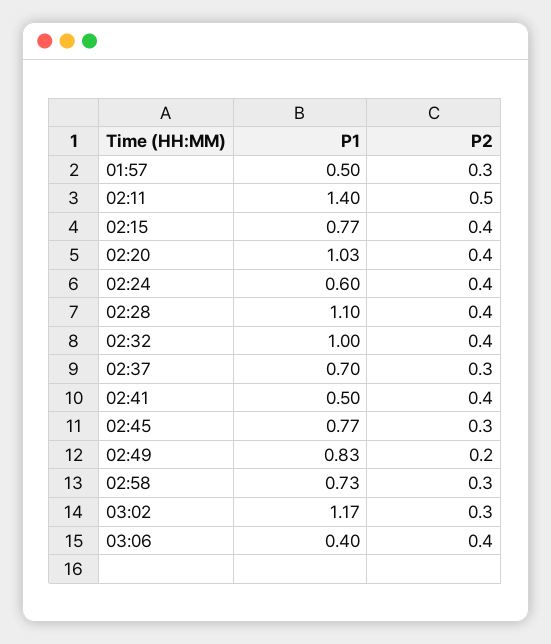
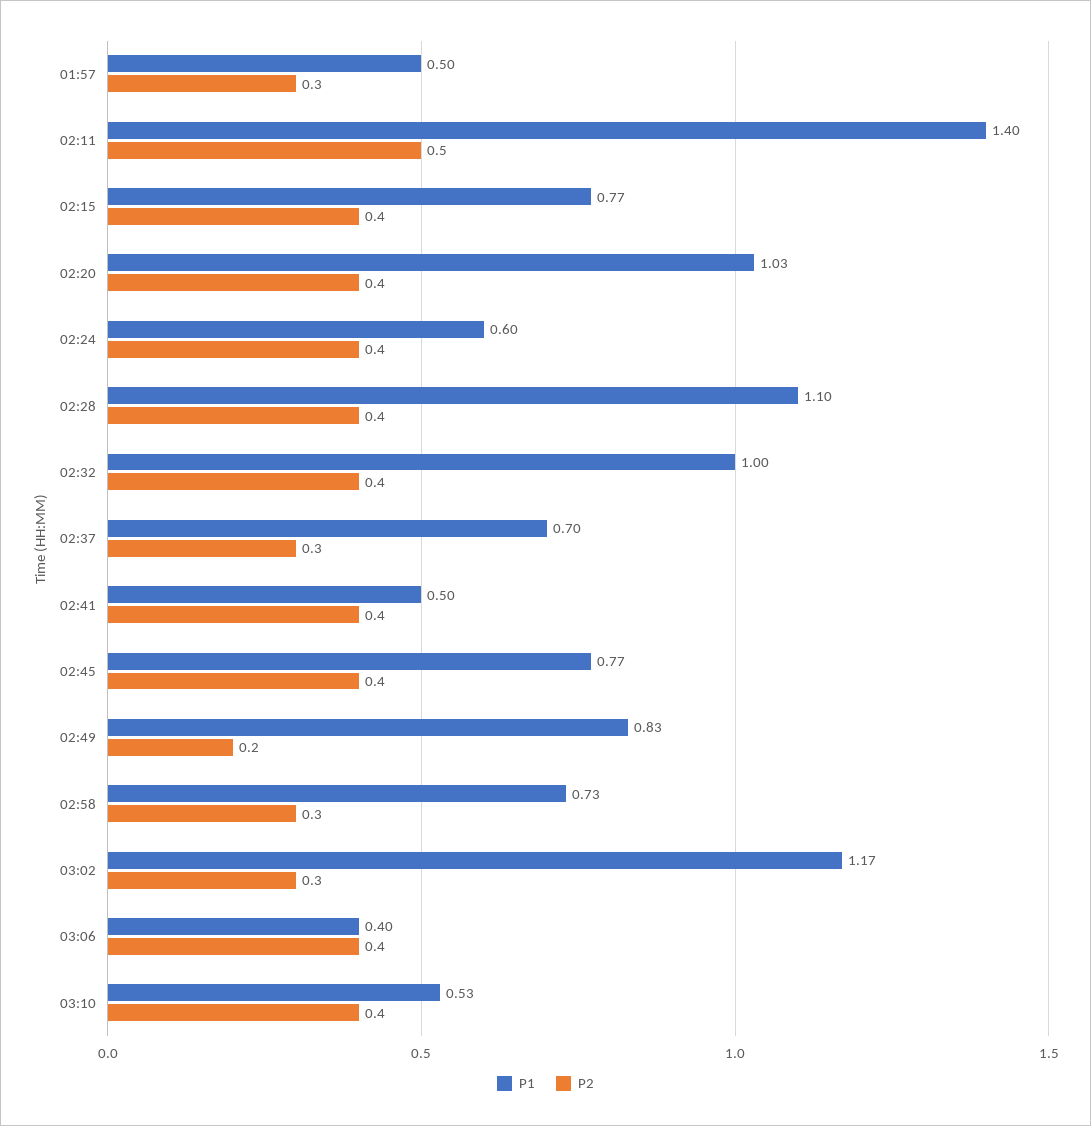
P2, 02:45: 0.3 -> 0.4
P1, 03:10: none -> 0.53
P2, 03:10: none -> 0.4

